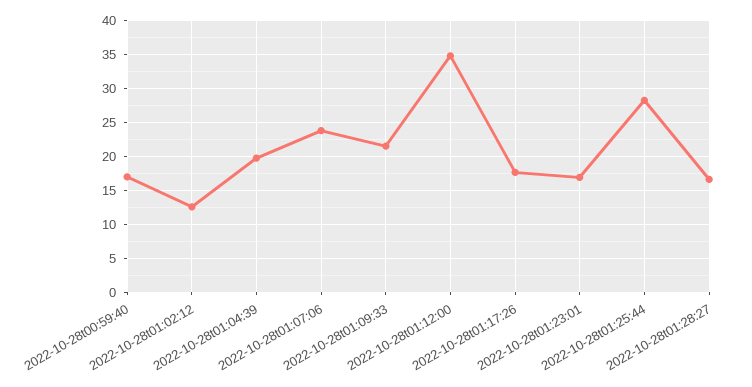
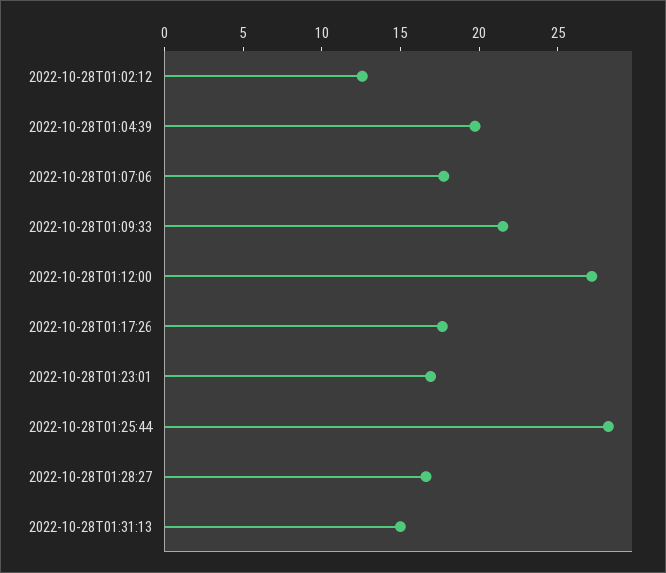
2022-10-28t00:59:40: 17 -> none
2022-10-28t01:07:06: 24 -> 18
2022-10-28t01:12:00: 35 -> 27
2022-10-28T01:31:13: none -> 15

